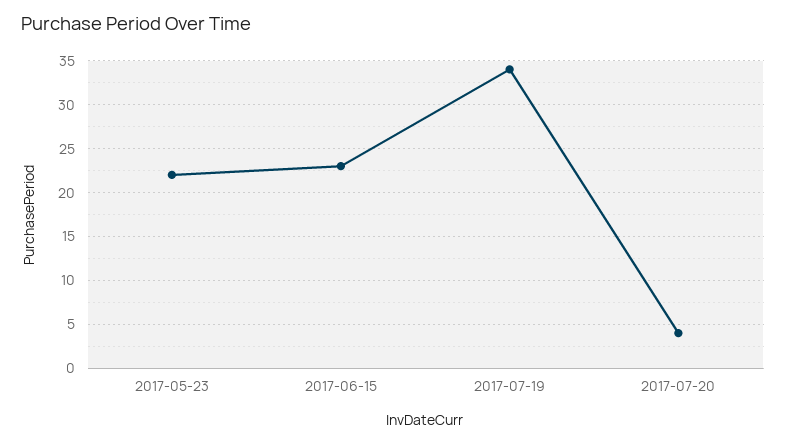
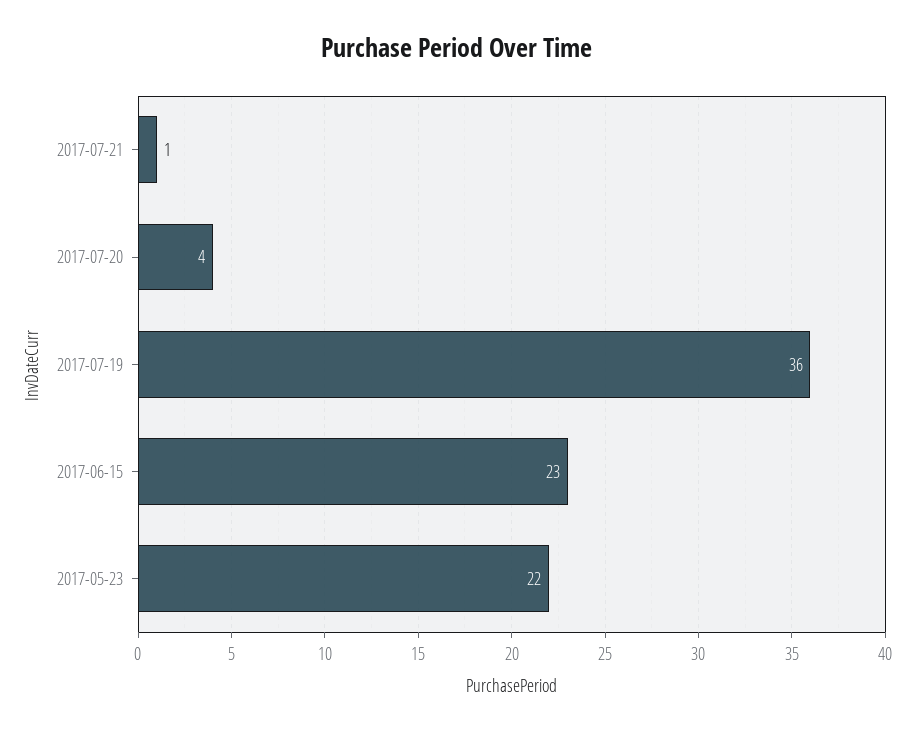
2017-07-19: 34 -> 36
2017-07-21: none -> 1

